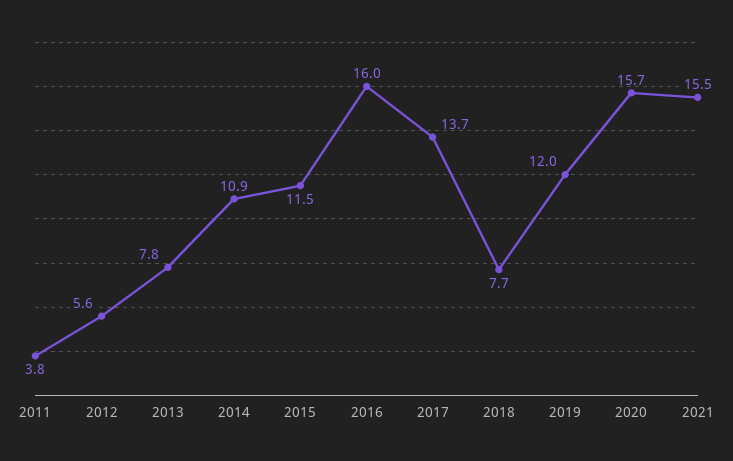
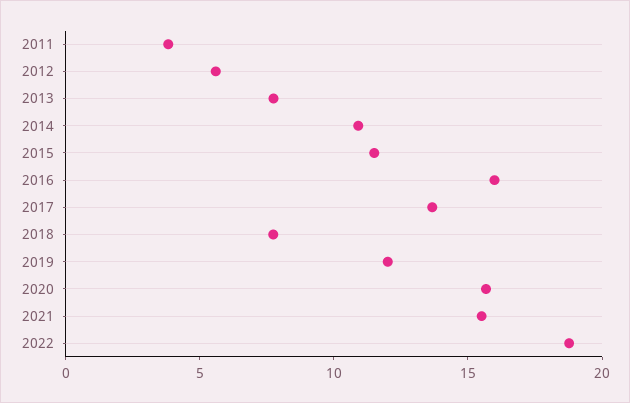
2022: none -> 19

